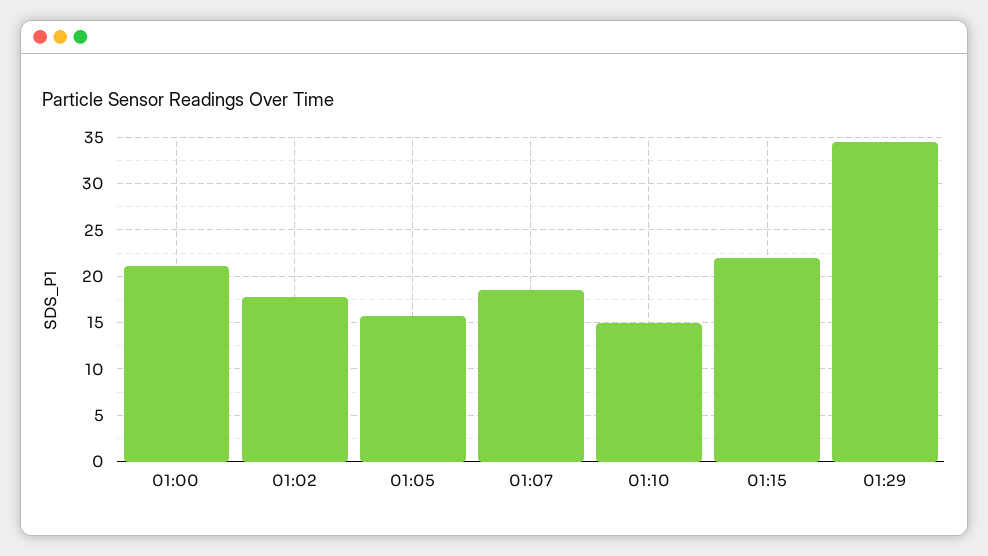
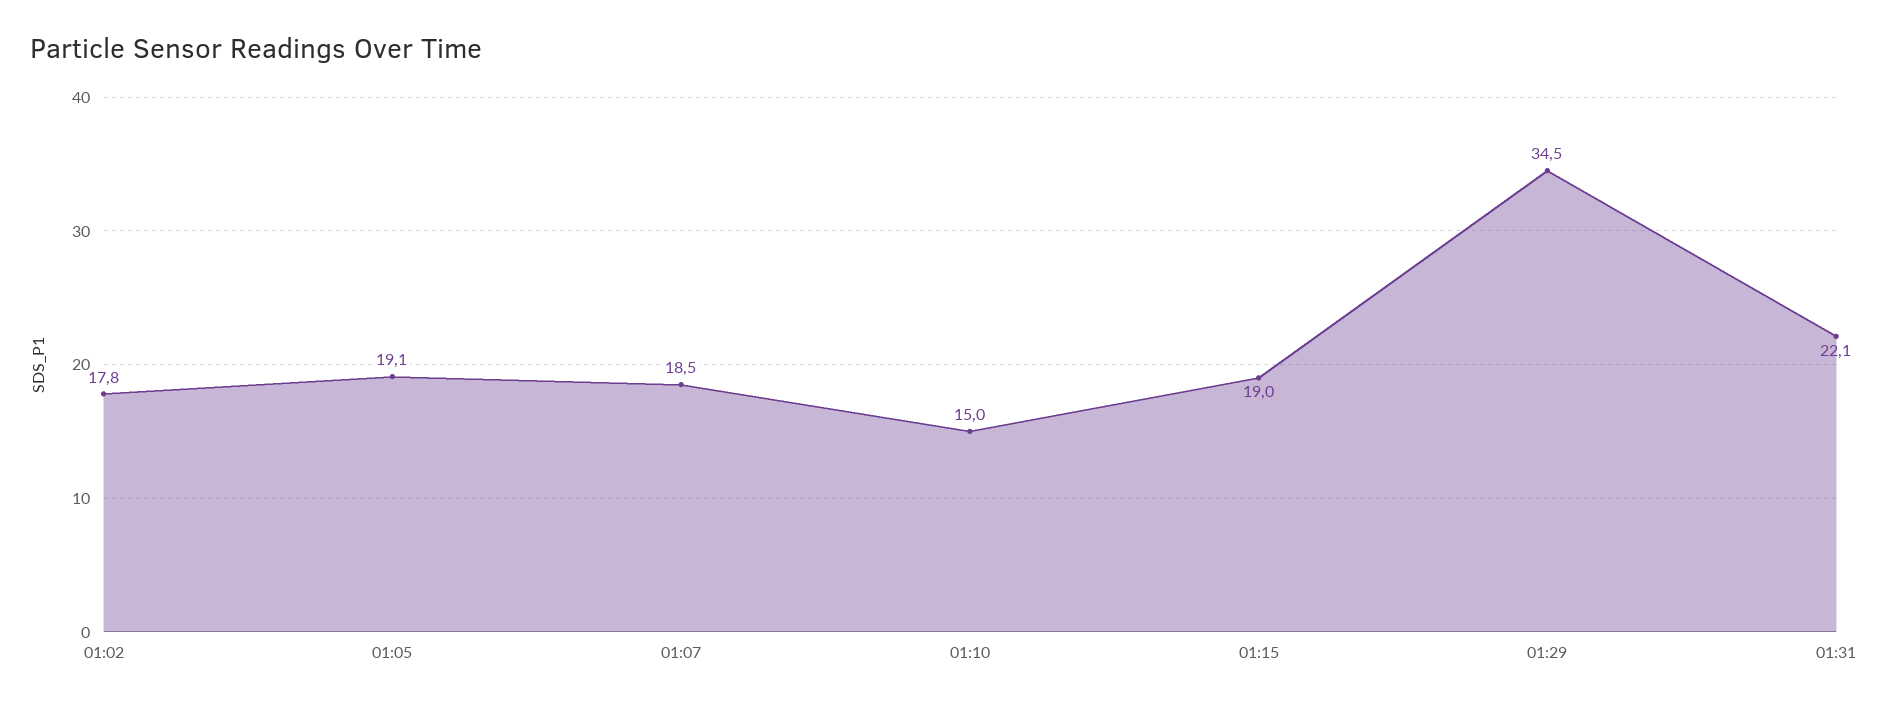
01:00: 21 -> none
01:05: 16 -> 19.1
01:15: 22 -> 19
01:31: none -> 22.1

